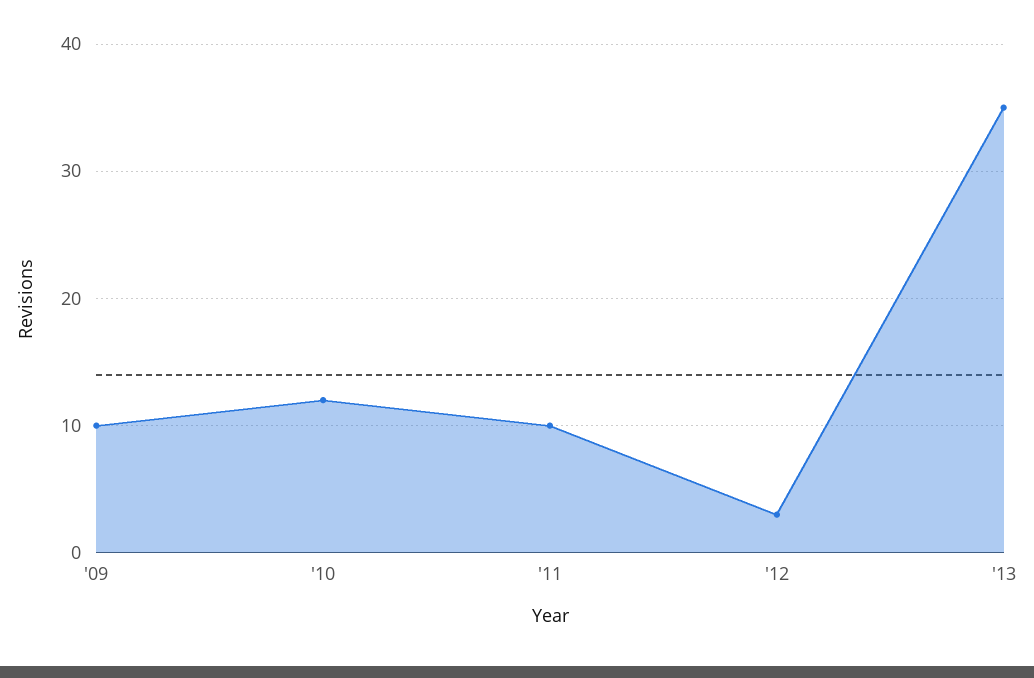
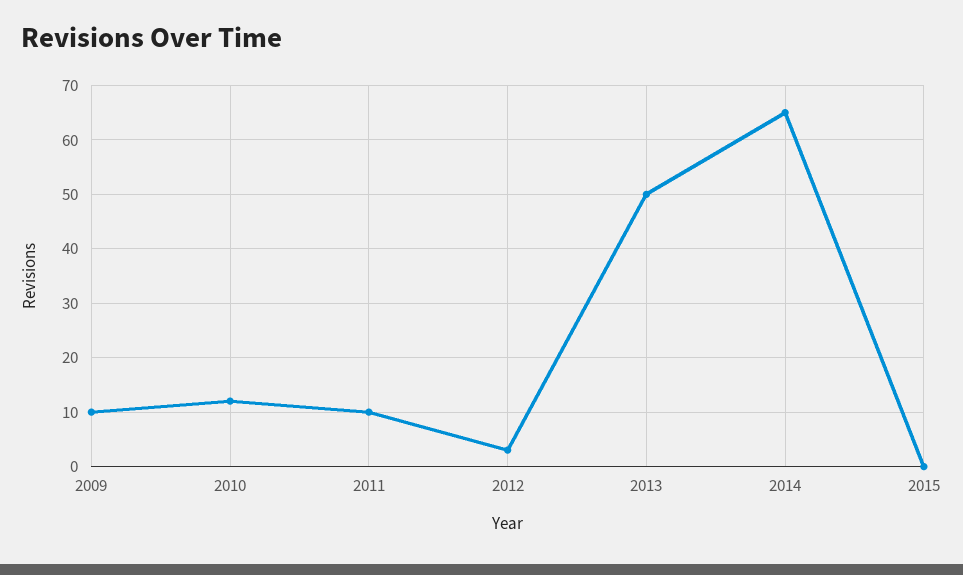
'13: 35 -> 50
2014: none -> 65
2015: none -> 0

